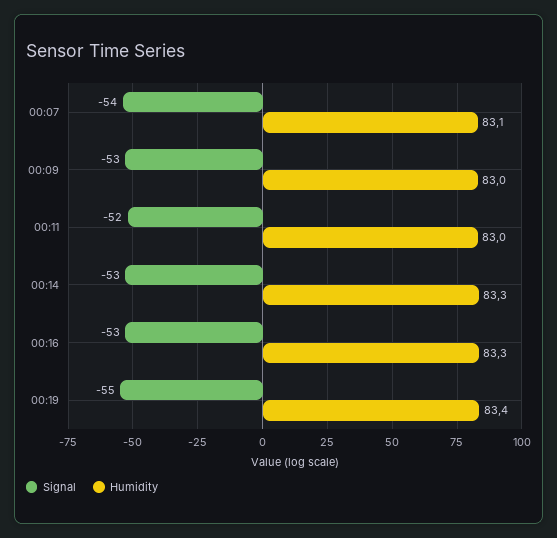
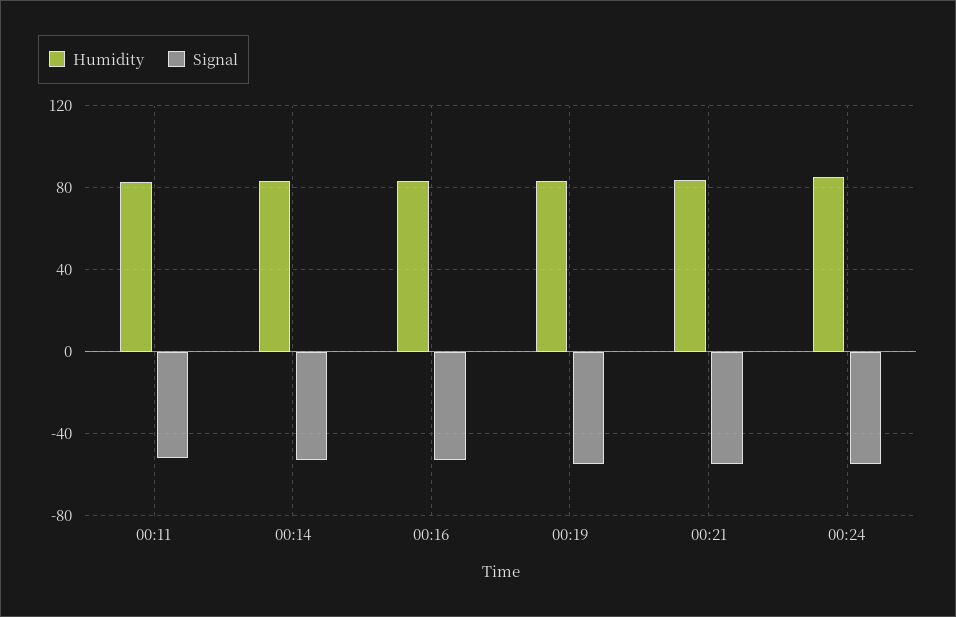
Signal, 00:07: -54 -> none
Humidity, 00:07: 83.1 -> none
Signal, 00:09: -53 -> none
Humidity, 00:09: 83 -> none
Humidity, 00:21: none -> 85
Signal, 00:21: none -> -55
Humidity, 00:24: none -> 85
Signal, 00:24: none -> -55

